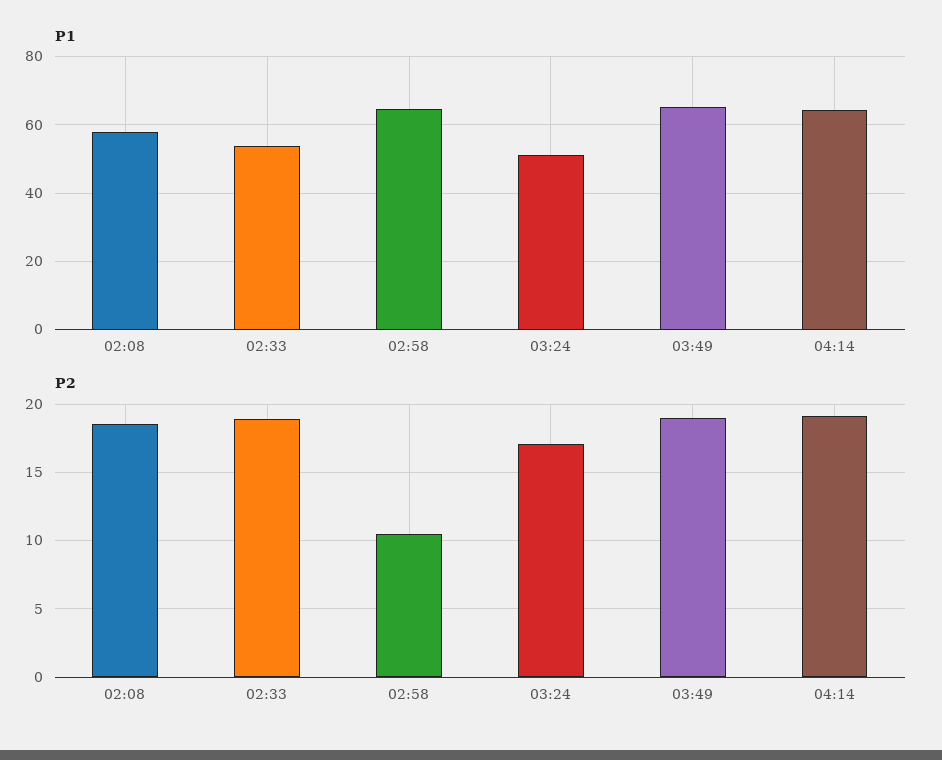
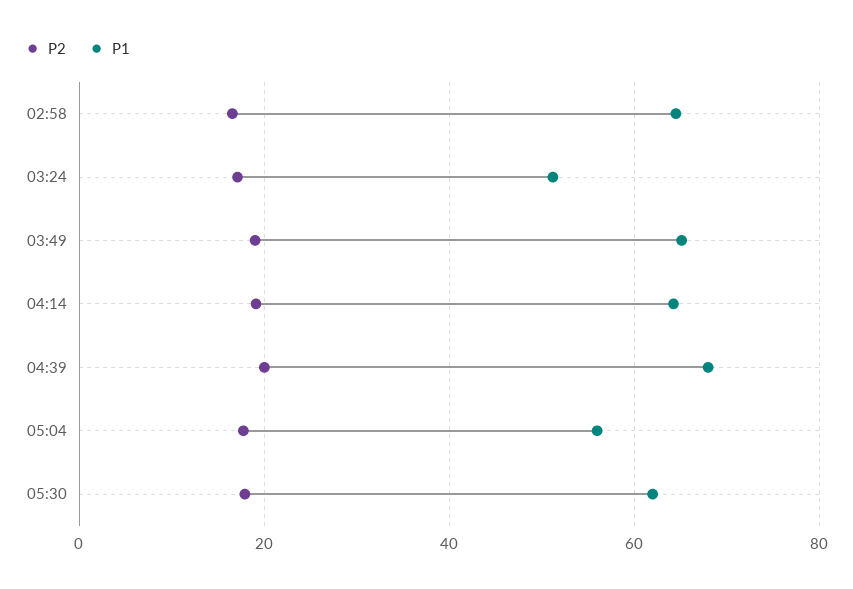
P1, 02:08: 58 -> none
P1, 02:33: 54 -> none
P2, 02:08: 18.5 -> none
P2, 02:33: 19 -> none
P2, 02:58: 10.5 -> 16
P2, 04:39: none -> 20
P1, 04:39: none -> 68
P2, 05:04: none -> 18
P1, 05:04: none -> 56
P2, 05:30: none -> 18
P1, 05:30: none -> 62

